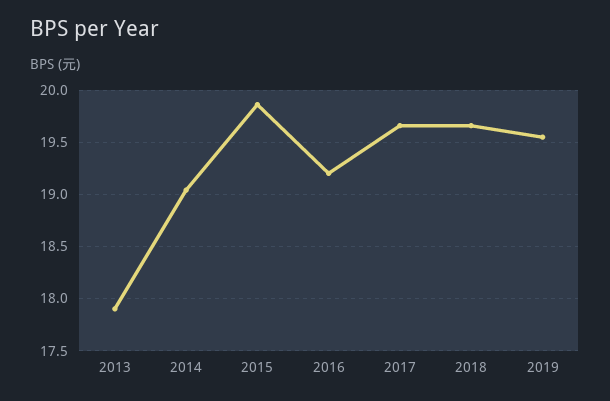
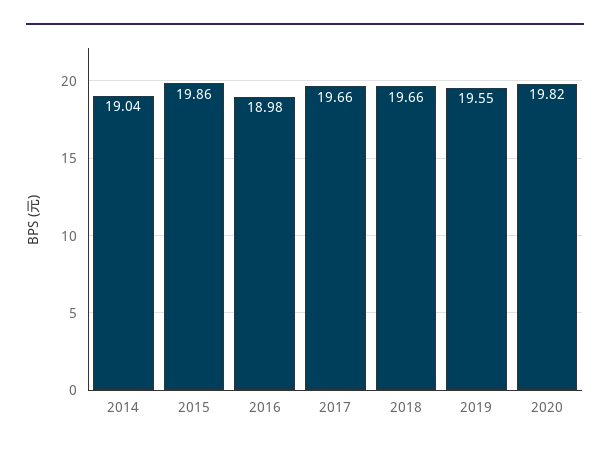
2013: 17.9 -> none
2016: 19.2 -> 18.98
2020: none -> 19.82

